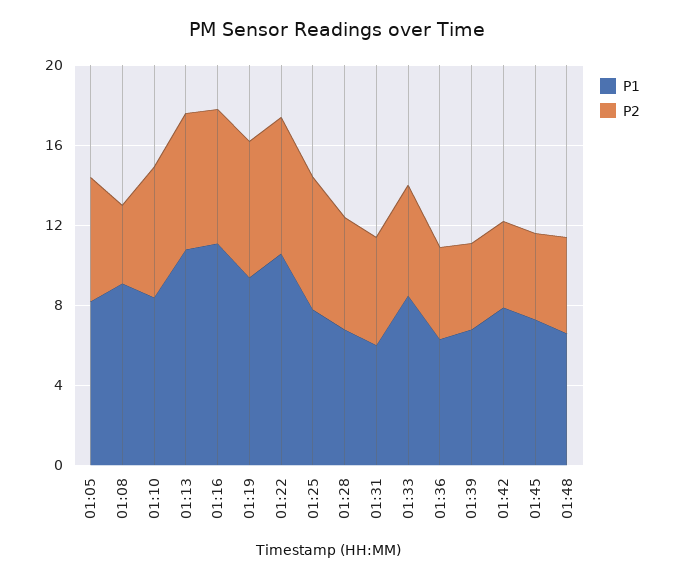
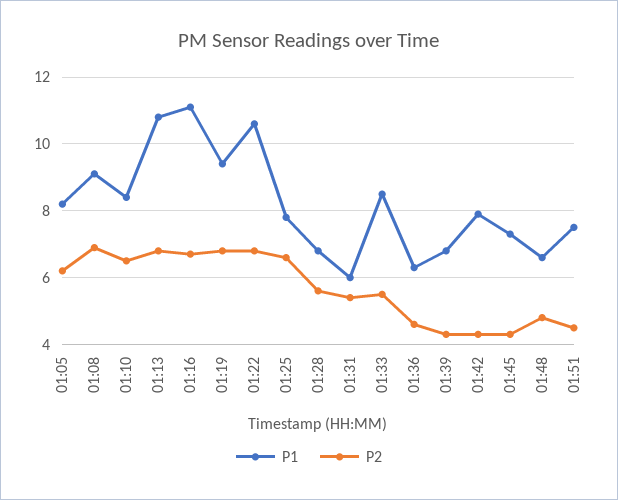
P2, 01:08: 4 -> 7
P1, 01:51: none -> 7.5
P2, 01:51: none -> 4.5

